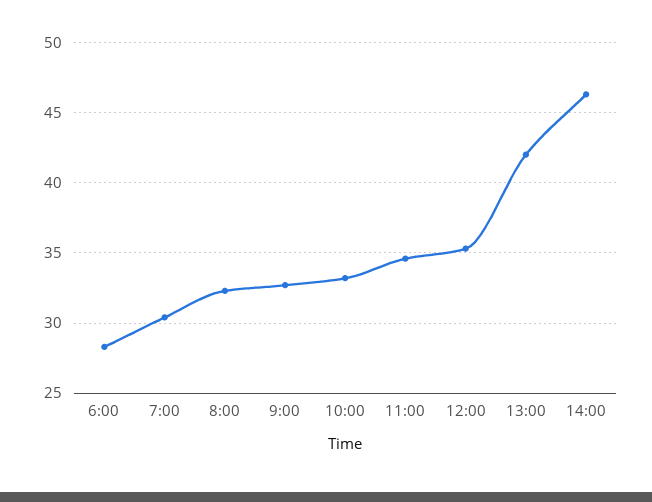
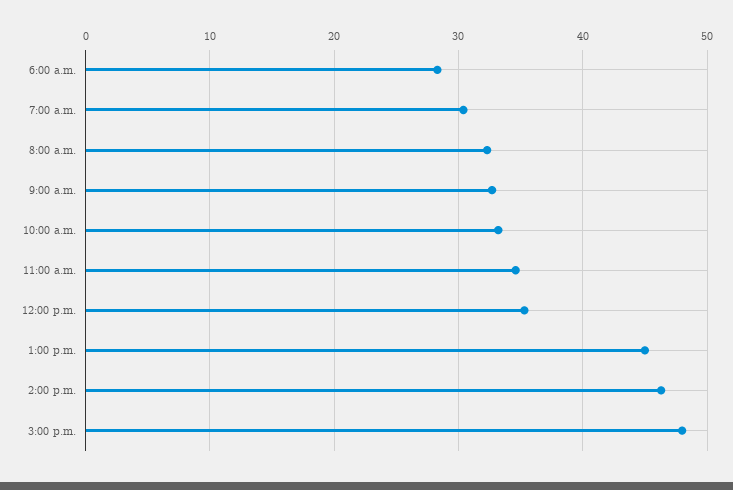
13:00: 42 -> 45
3:00 p.m.: none -> 48

